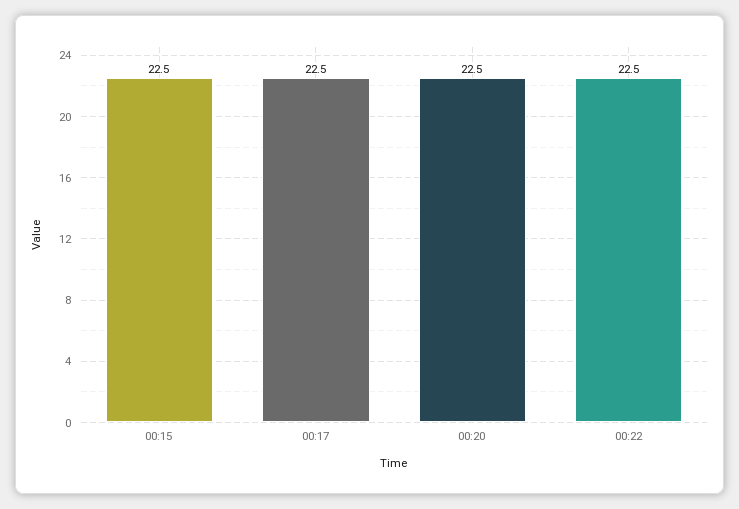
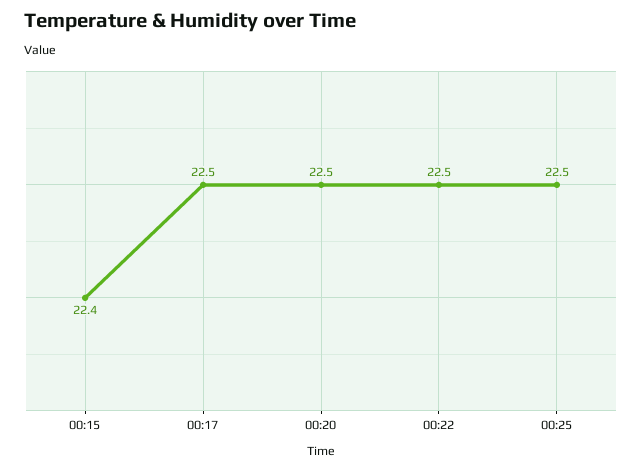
00:15: 22.5 -> 22.4
00:25: none -> 22.5

